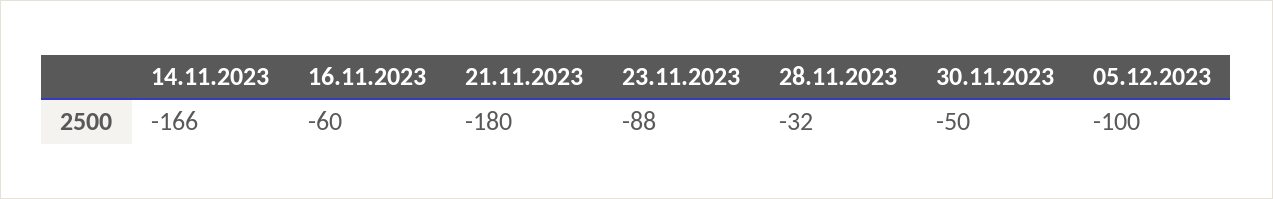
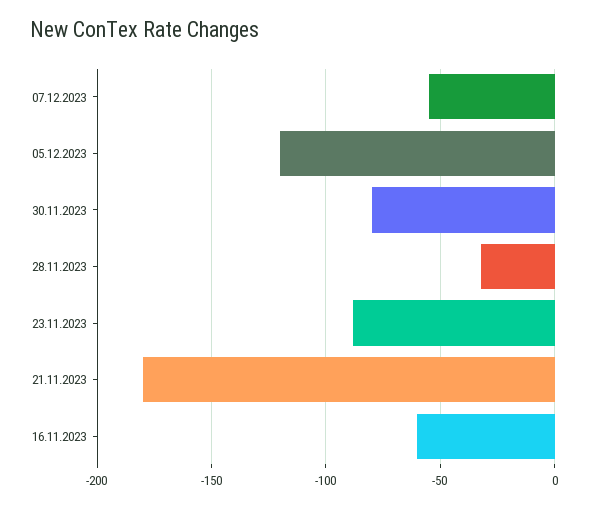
14.11.2023: -166 -> none
30.11.2023: -50 -> -80
05.12.2023: -100 -> -120
07.12.2023: none -> -55

